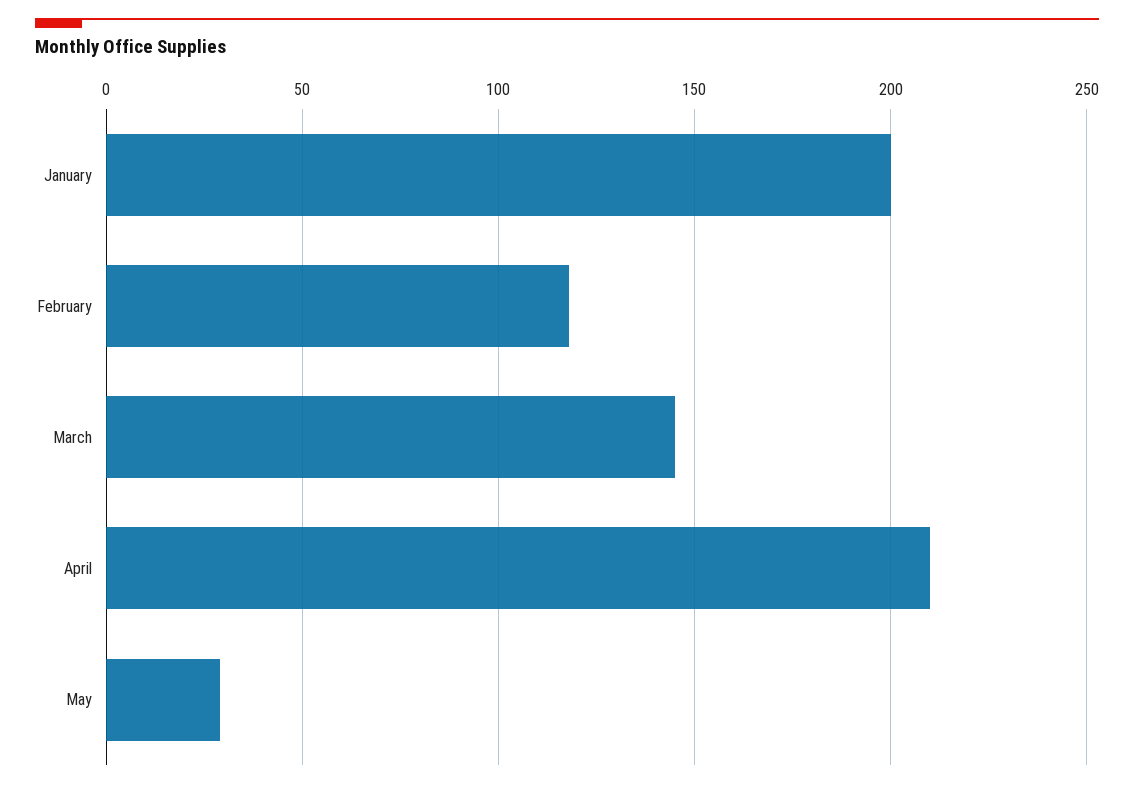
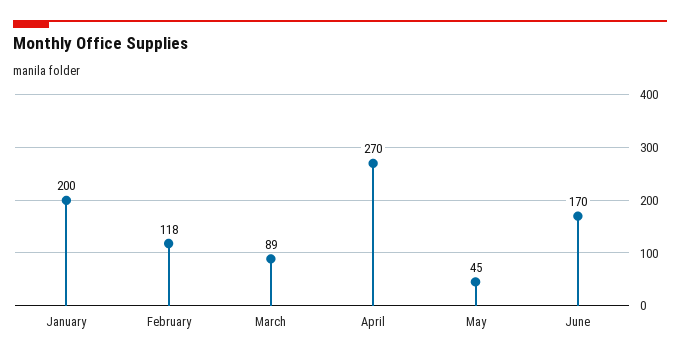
March: 145 -> 89
April: 210 -> 270
May: 30 -> 45
June: none -> 170

